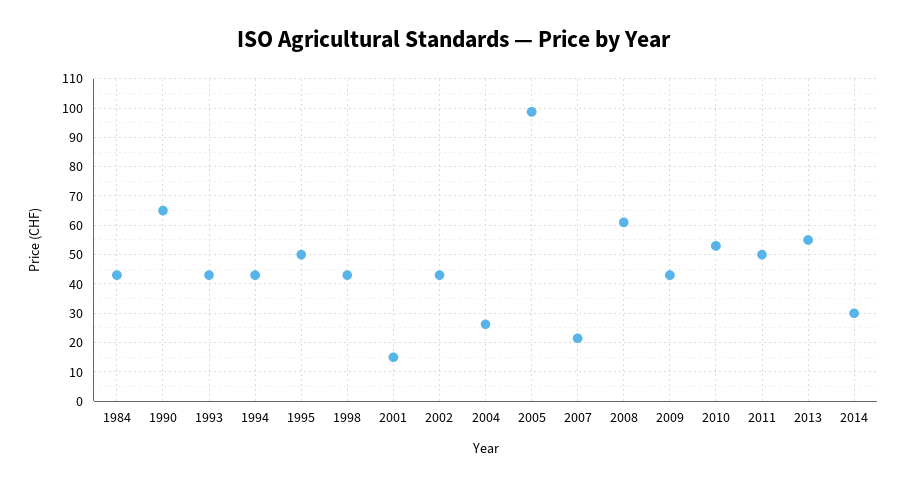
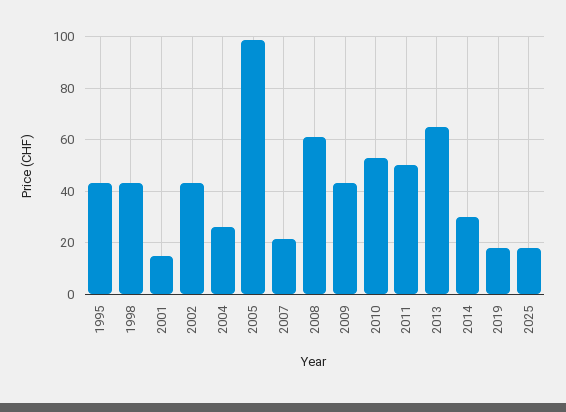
1984: 42.5 -> none
1990: 65 -> none
1993: 42.5 -> none
1994: 42.5 -> none
1995: 50 -> 42.5
2013: 55 -> 65
2019: none -> 17.5
2025: none -> 17.5

